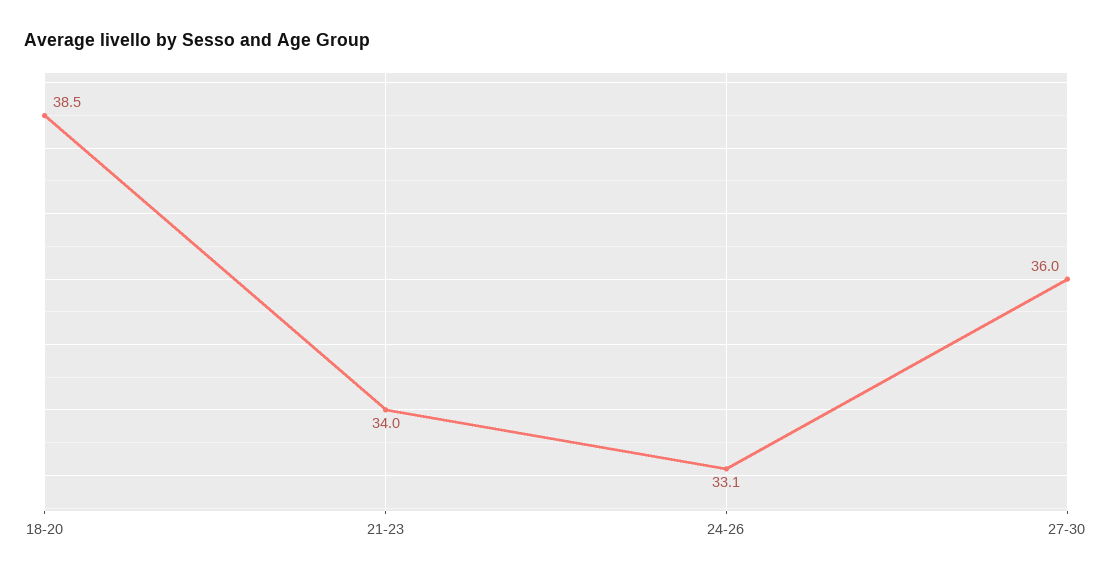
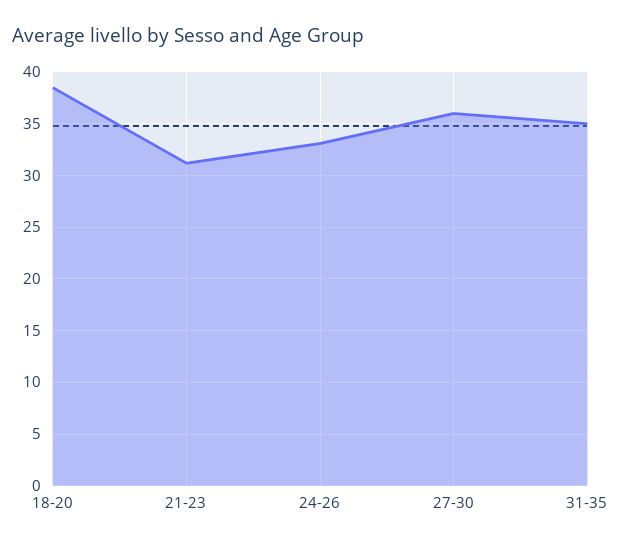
21-23: 34 -> 31
31-35: none -> 35

